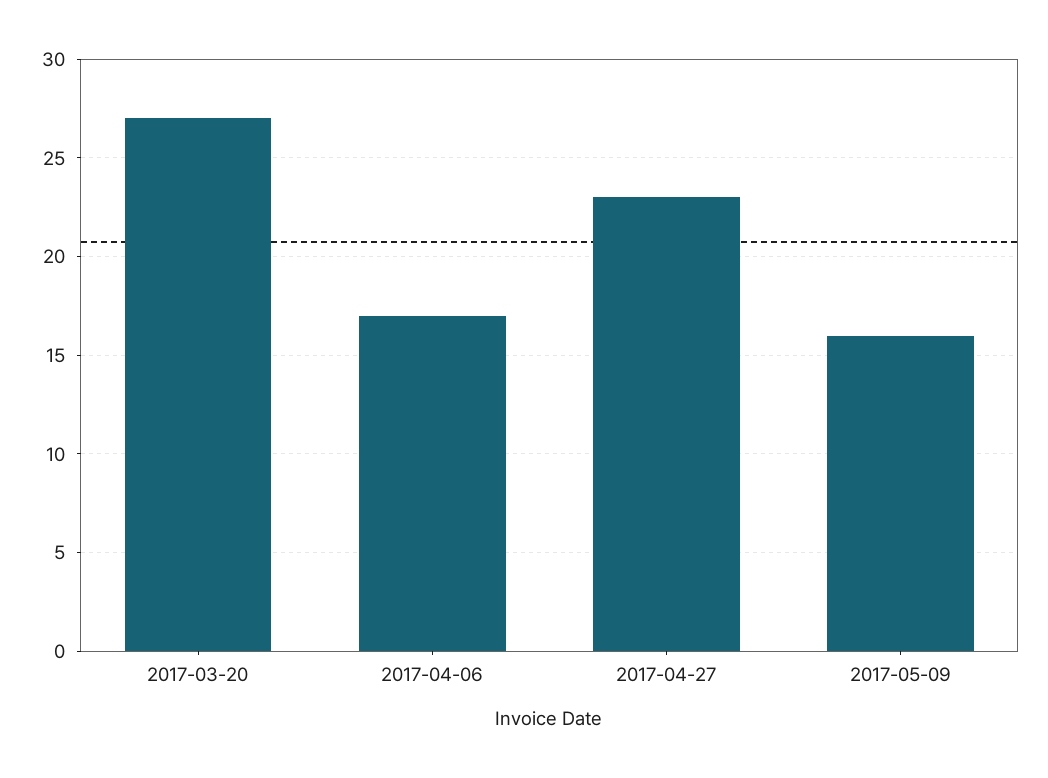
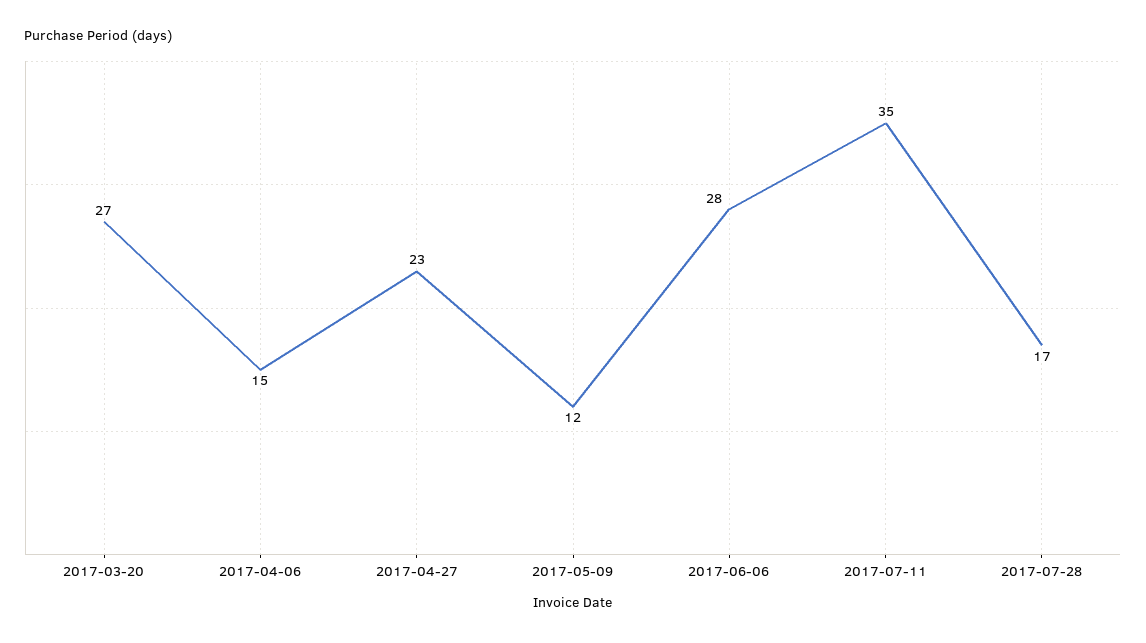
2017-04-06: 17 -> 15
2017-05-09: 16 -> 12
2017-06-06: none -> 28
2017-07-11: none -> 35
2017-07-28: none -> 17

